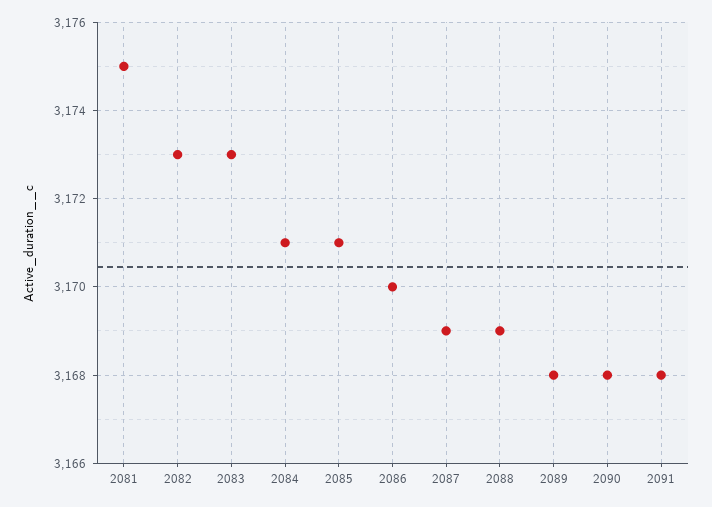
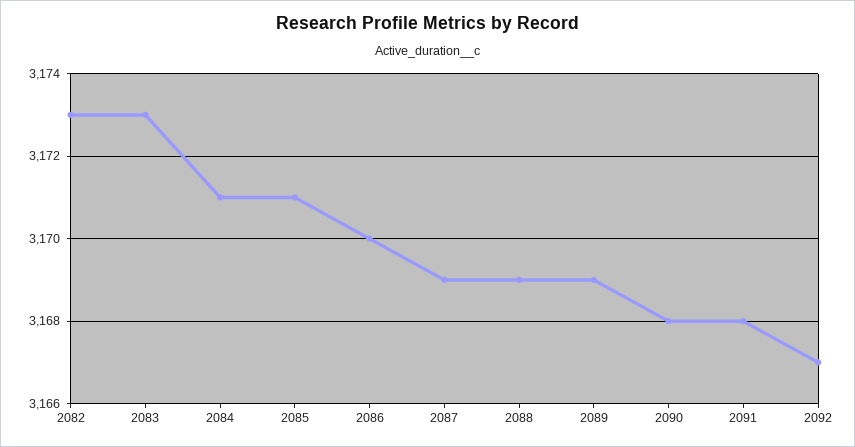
2081: 3175 -> none
2089: 3168 -> 3169
2092: none -> 3167

